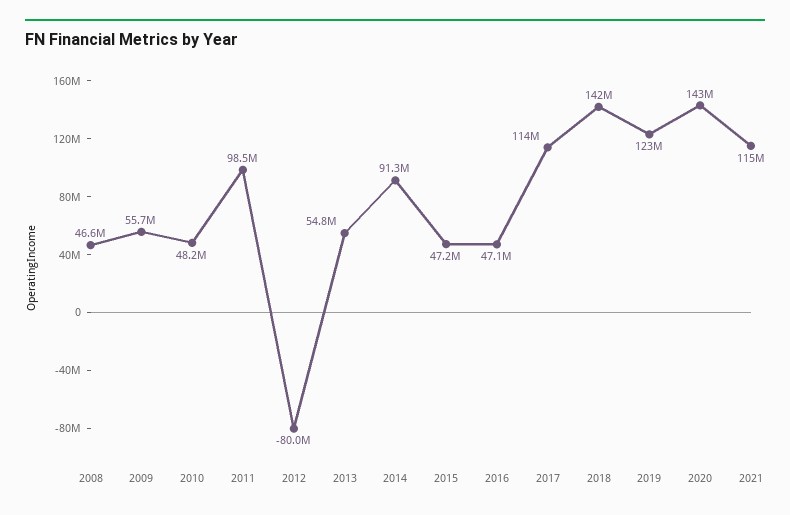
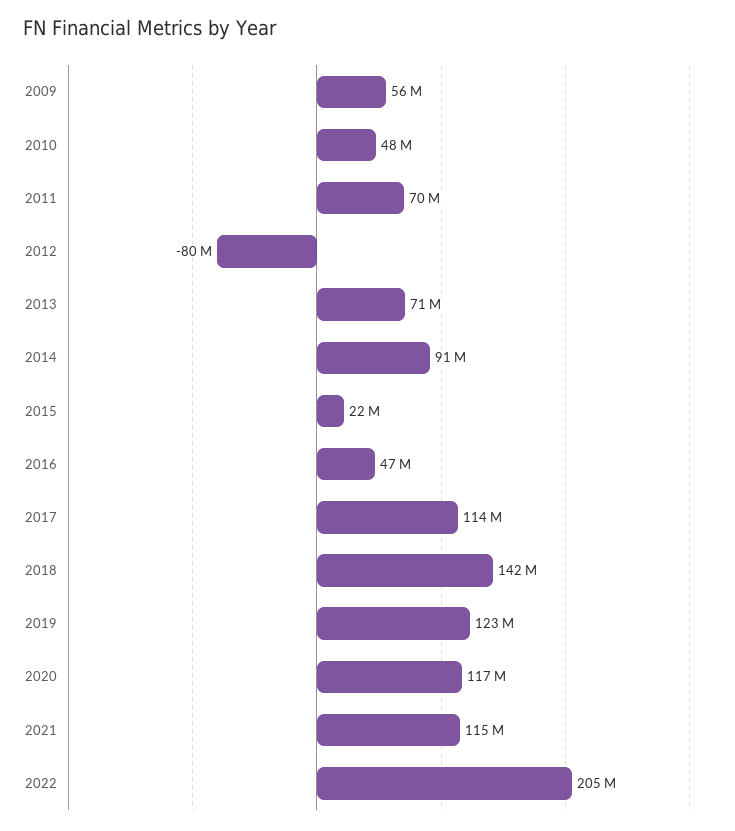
2008: 46600000 -> none
2011: 98500000 -> 70000000
2013: 54800000 -> 71000000
2015: 47200000 -> 22000000
2020: 143000000 -> 117000000
2022: none -> 205000000

